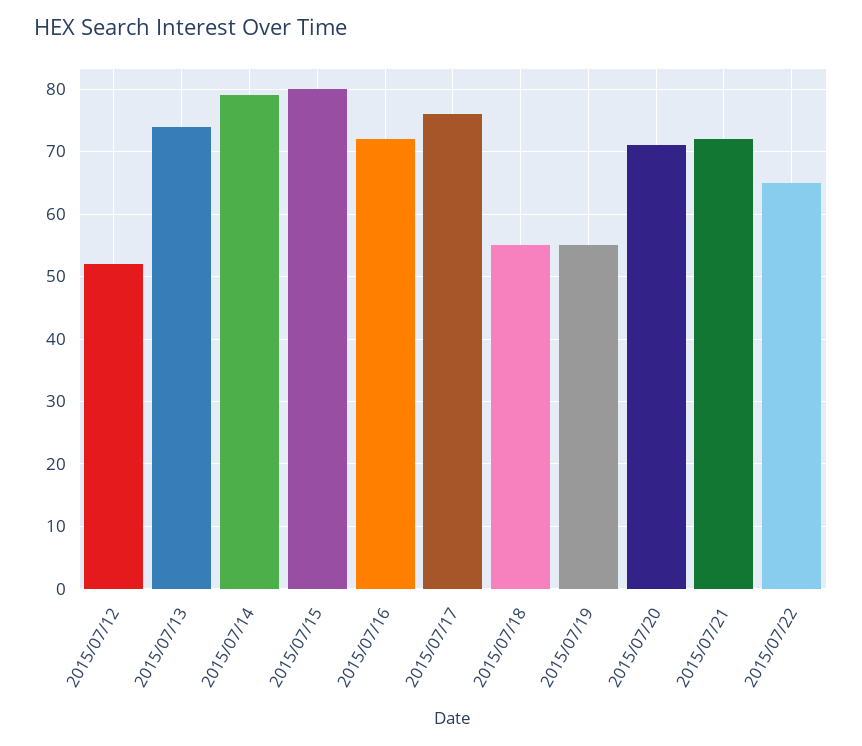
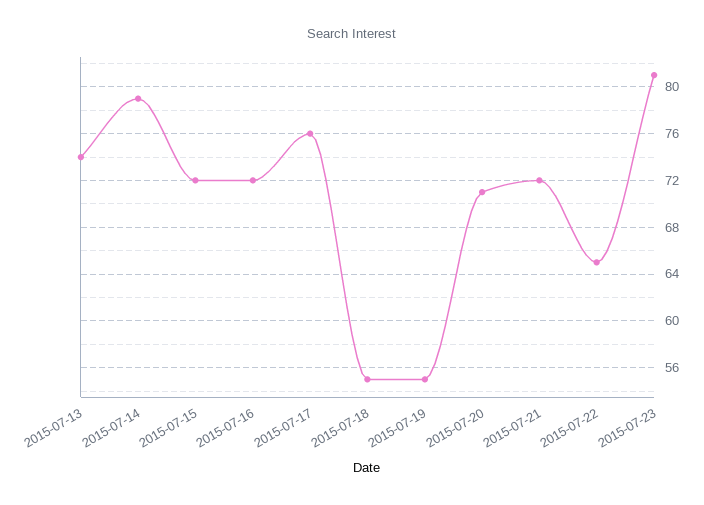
2015/07/12: 52 -> none
2015/07/15: 80 -> 72
2015-07-23: none -> 81

